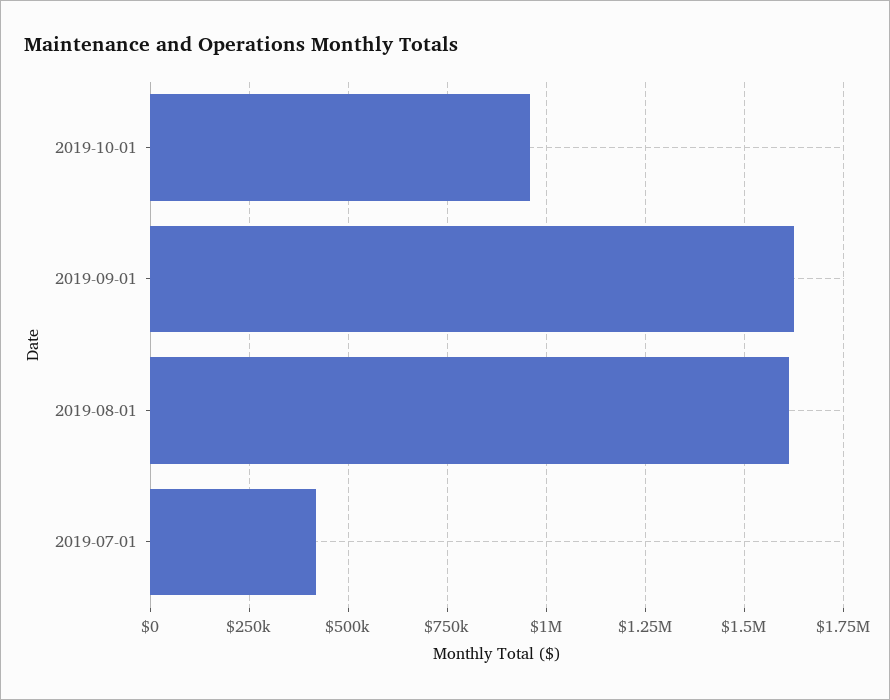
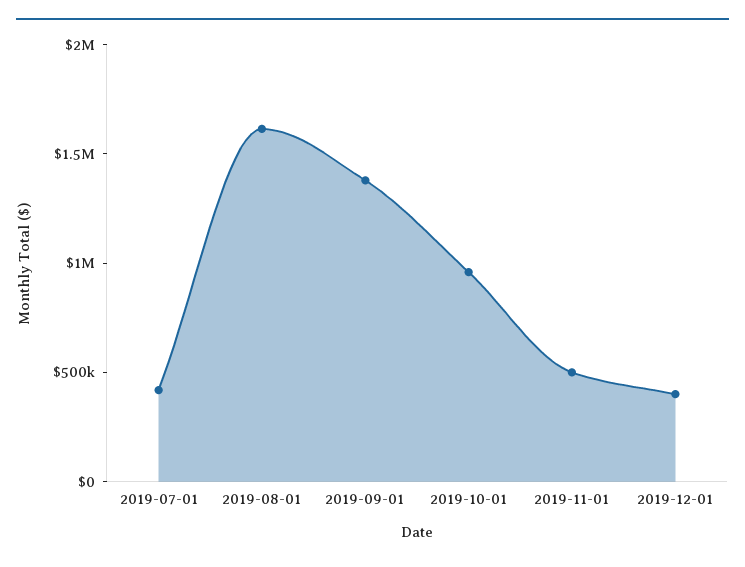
2019-09-01: 1625000 -> 1400000
2019-11-01: none -> 500000
2019-12-01: none -> 400000

